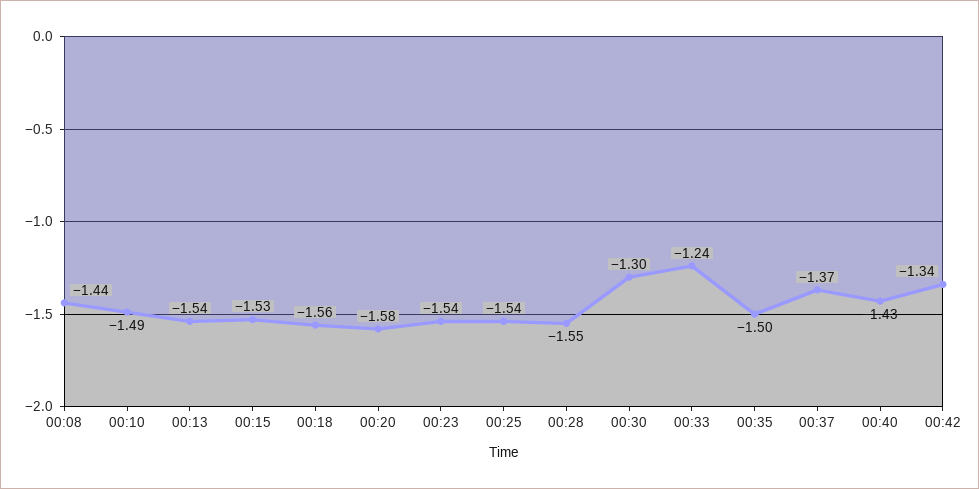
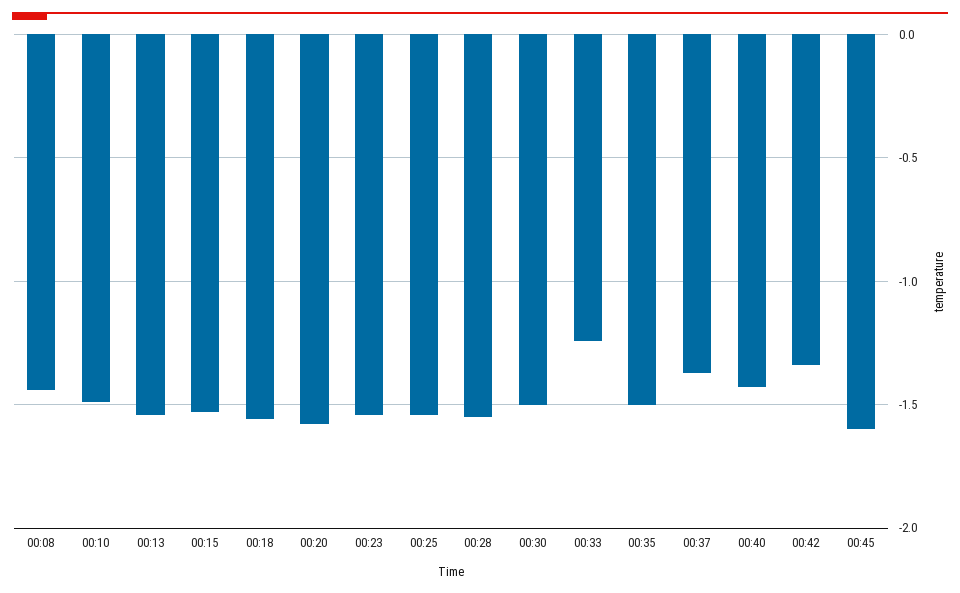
00:30: -1.3 -> -1.5
00:45: none -> -1.6

